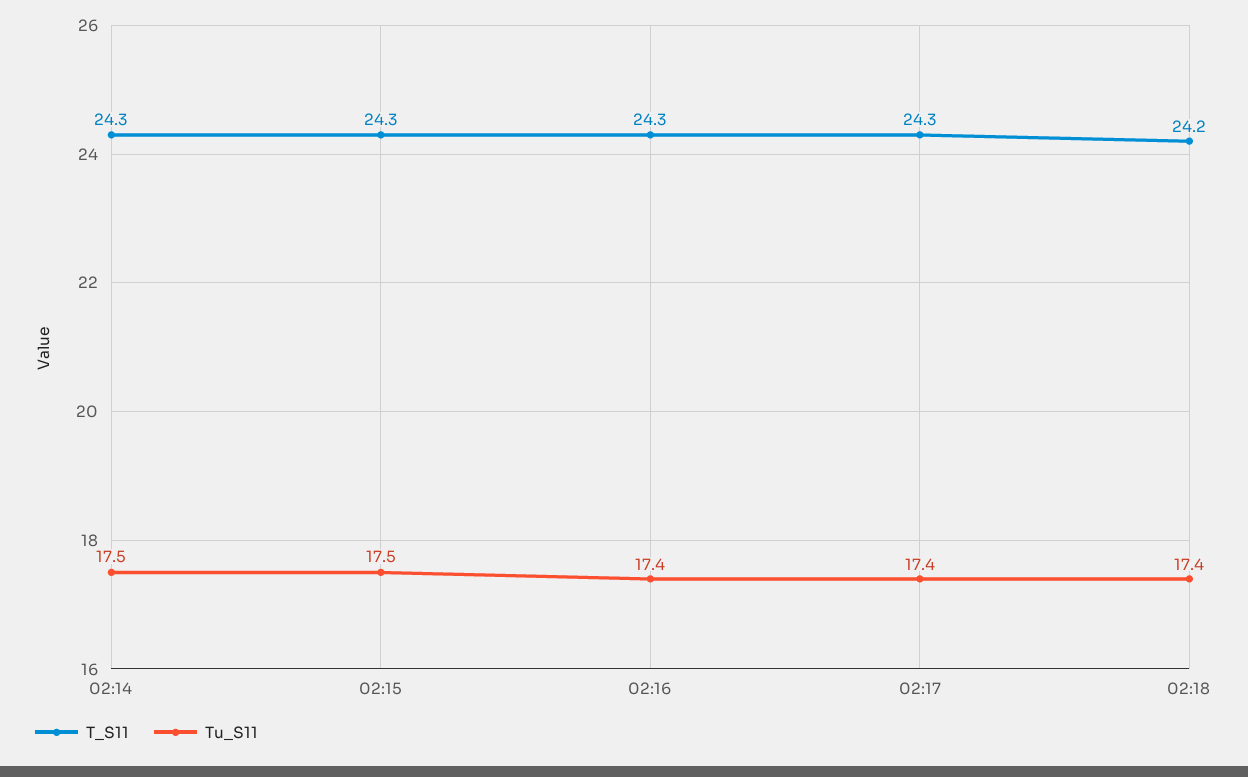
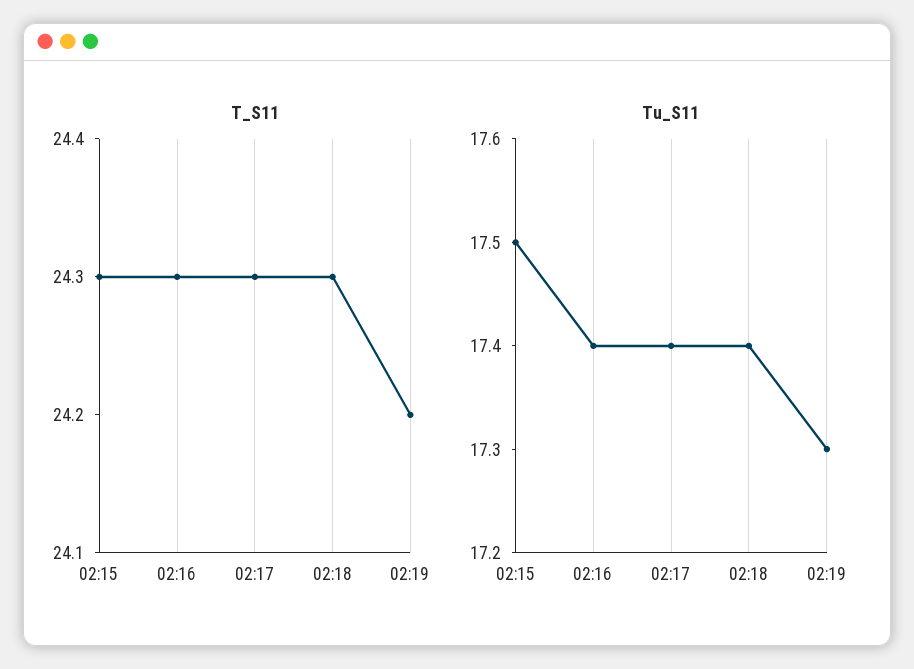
T_S11, 02:14: 24.3 -> none
Tu_S11, 02:14: 17.5 -> none
T_S11, 02:18: 24.2 -> 24.3
T_S11, 02:19: none -> 24.2
Tu_S11, 02:19: none -> 17.3

